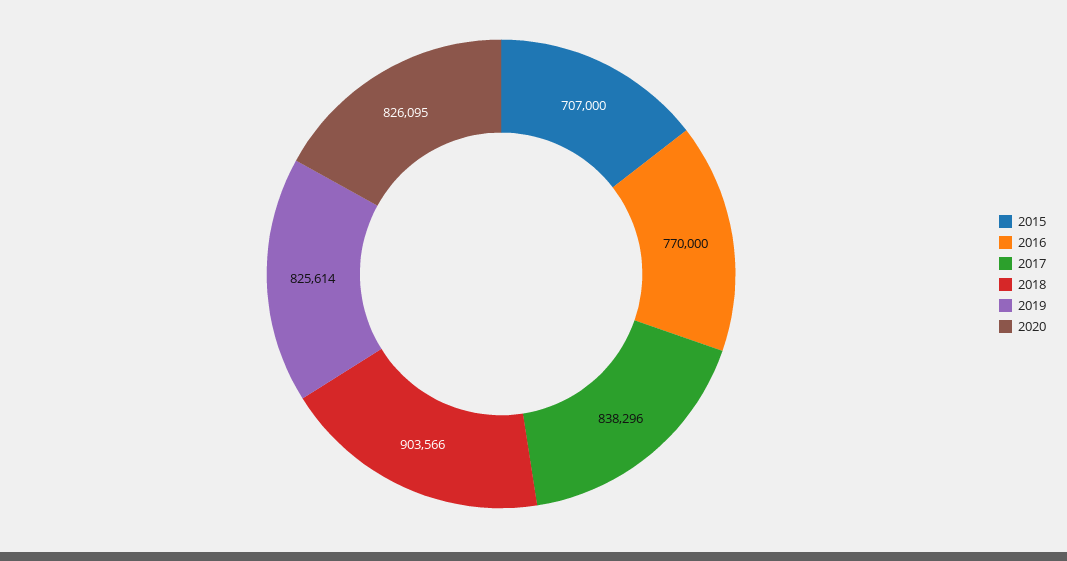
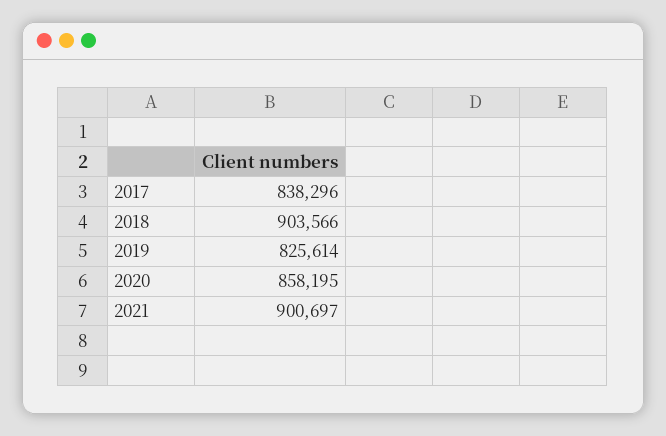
2015: 707000 -> none
2016: 770000 -> none
2020: 826095 -> 858195
2021: none -> 900697

